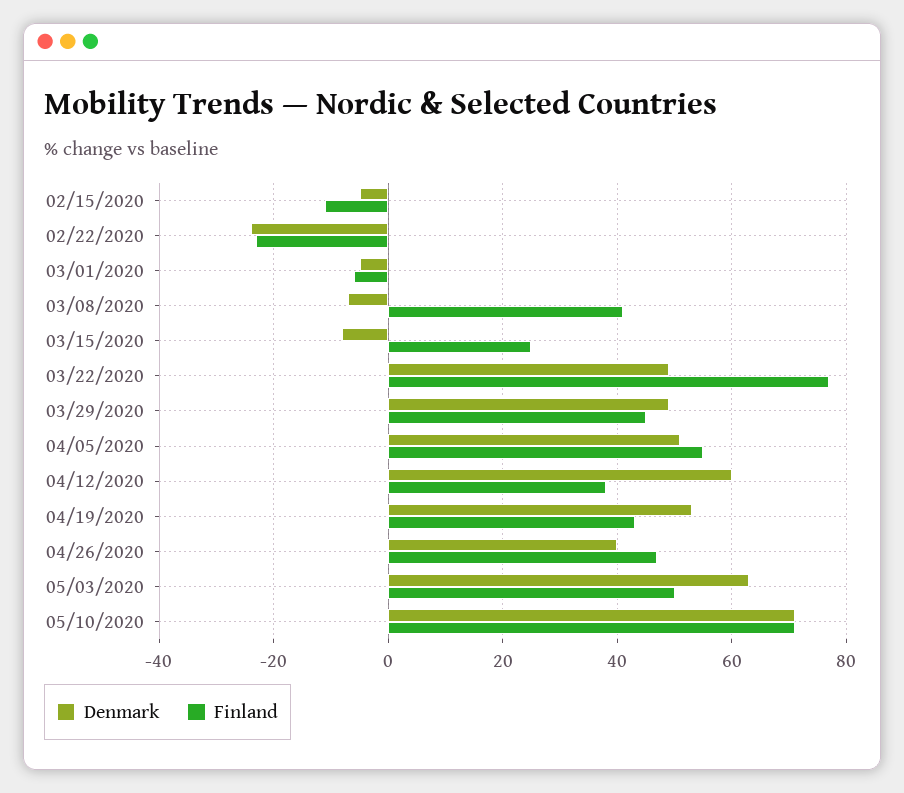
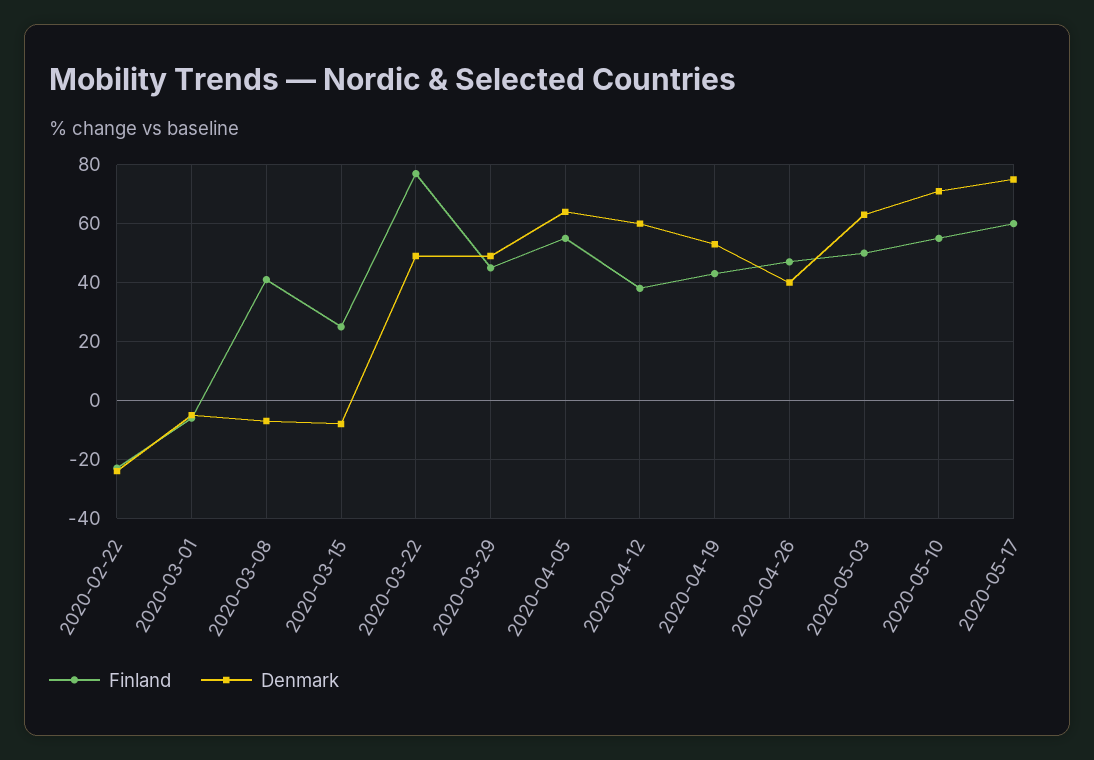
Denmark, 02/15/2020: -5 -> none
Finland, 02/15/2020: -10 -> none
Denmark, 04/05/2020: 50 -> 65
Finland, 05/10/2020: 70 -> 55
Finland, 2020-05-17: none -> 60
Denmark, 2020-05-17: none -> 75

